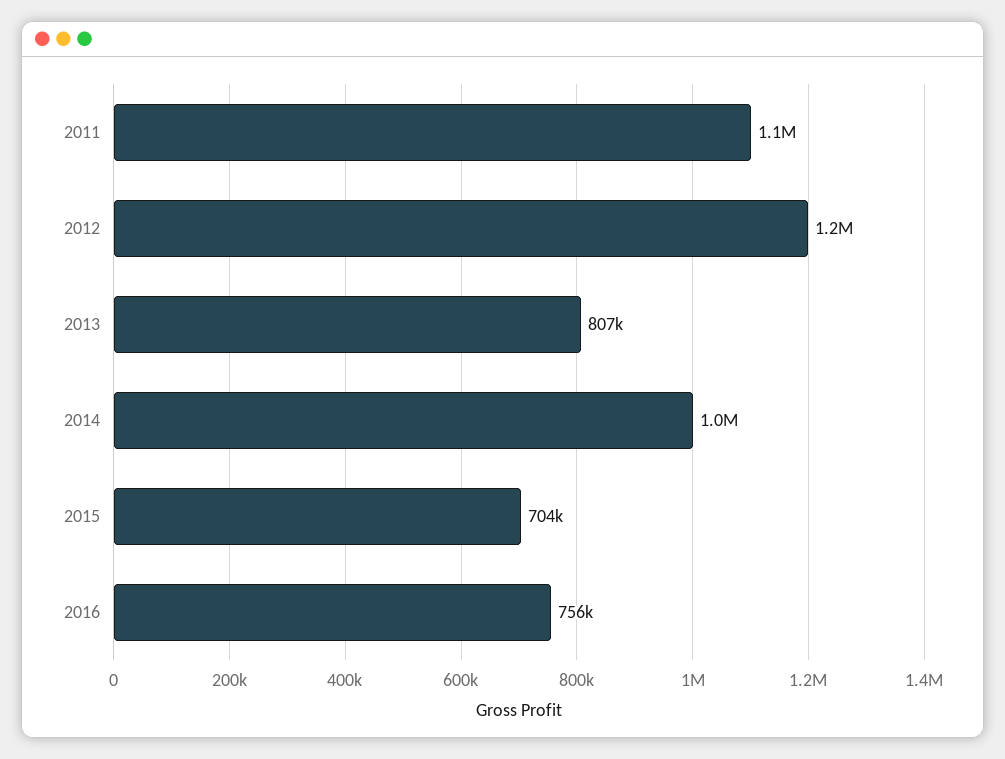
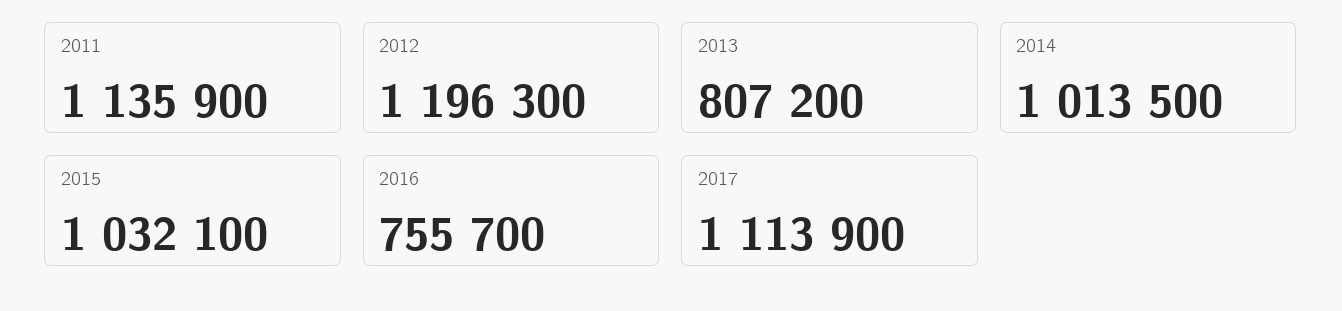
2015: 704000 -> 1032100
2017: none -> 1113900

